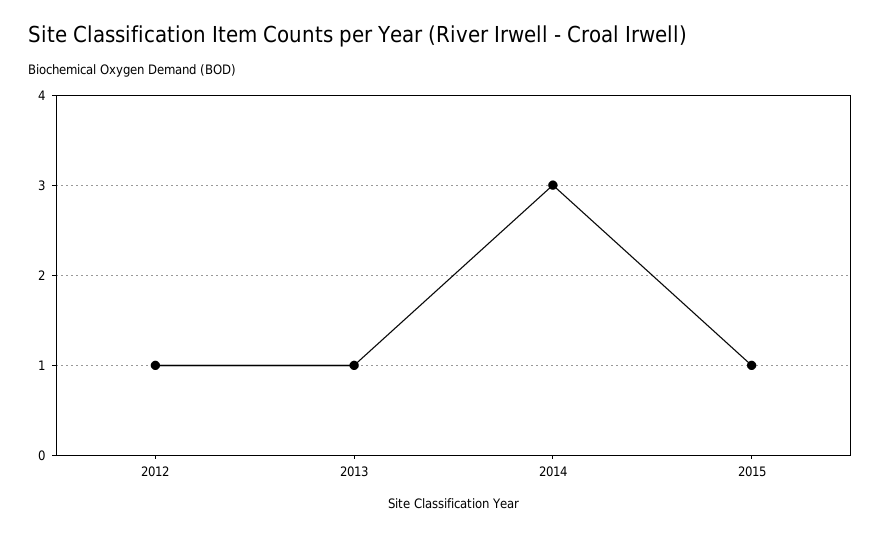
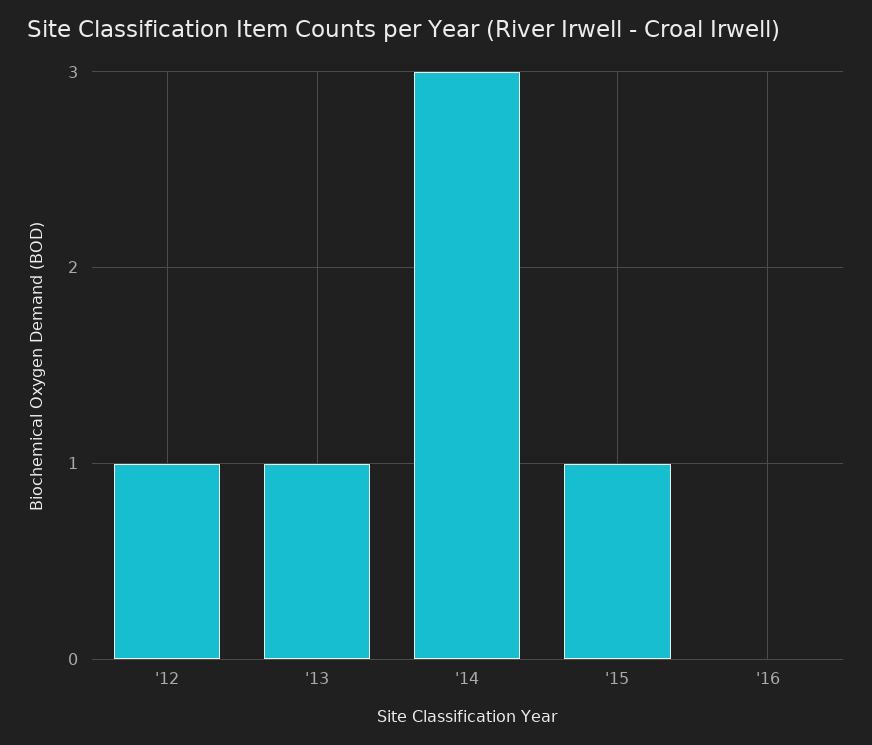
'16: none -> 0

